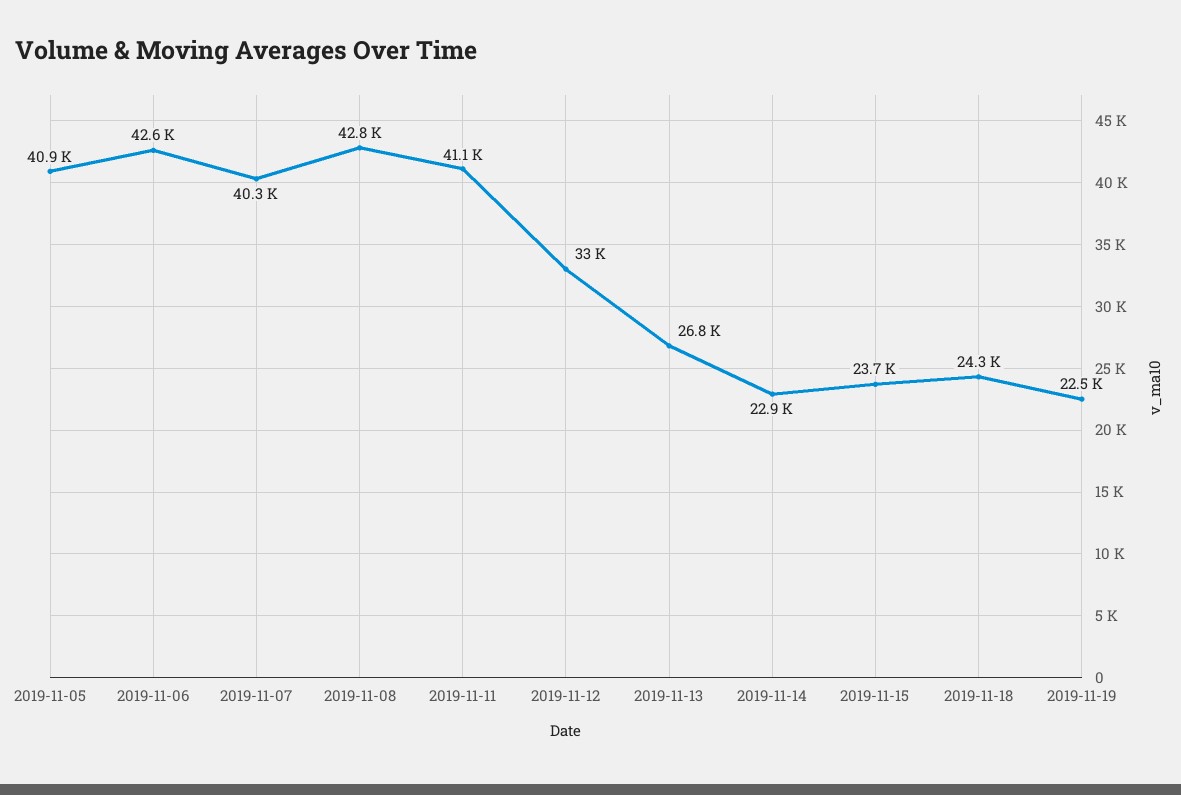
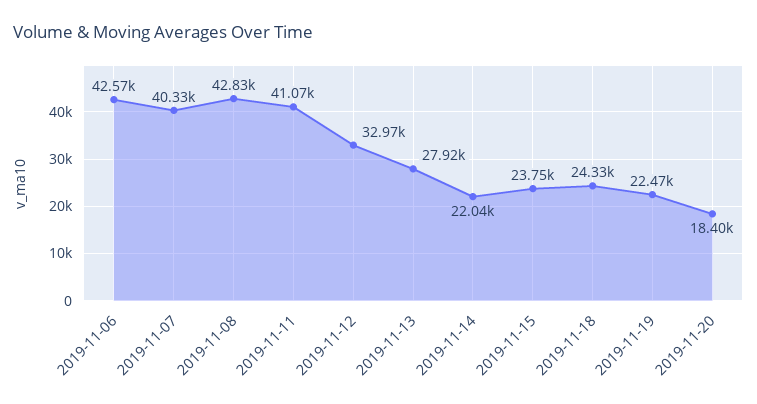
2019-11-05: 40900 -> none
2019-11-13: 26800 -> 27920
2019-11-14: 22900 -> 22040
2019-11-20: none -> 18400

